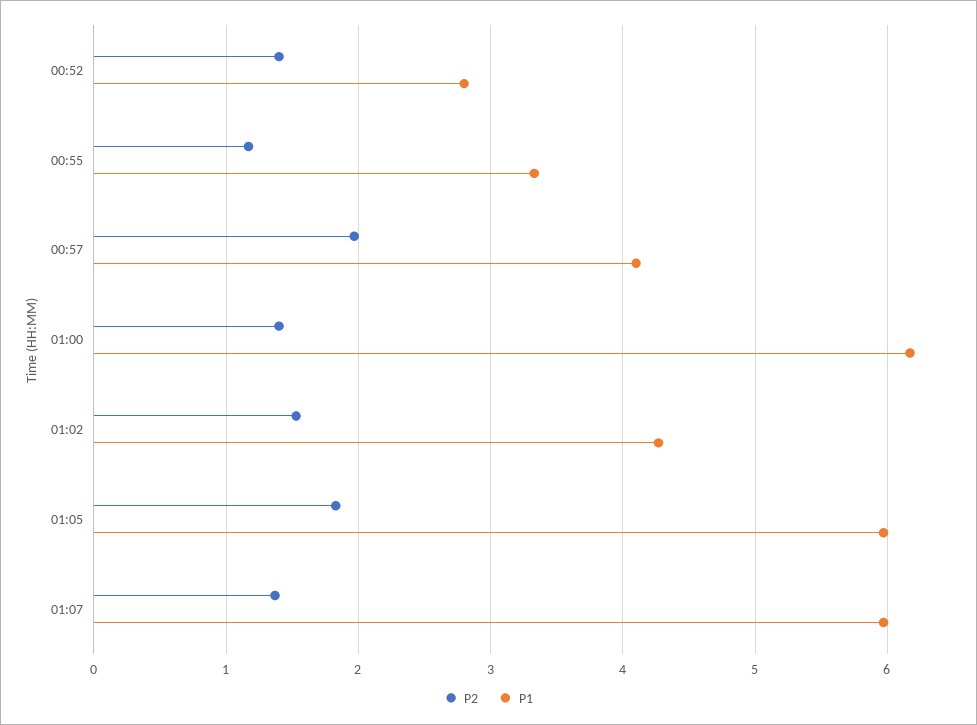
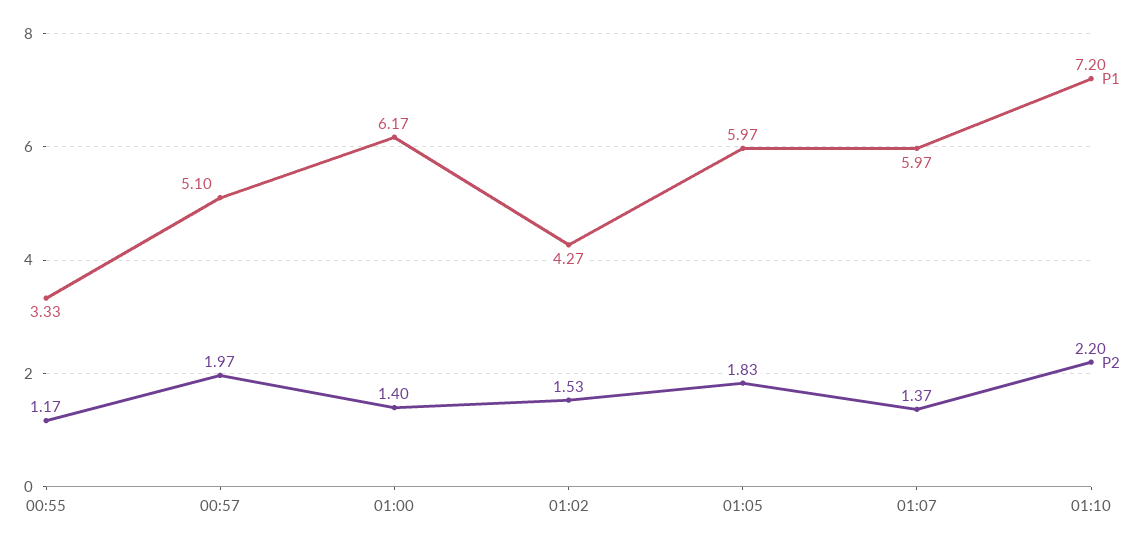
P2, 00:52: 1.4 -> none
P1, 00:52: 2.8 -> none
P1, 00:57: 4.1 -> 5.1
P1, 01:10: none -> 7.2
P2, 01:10: none -> 2.2

